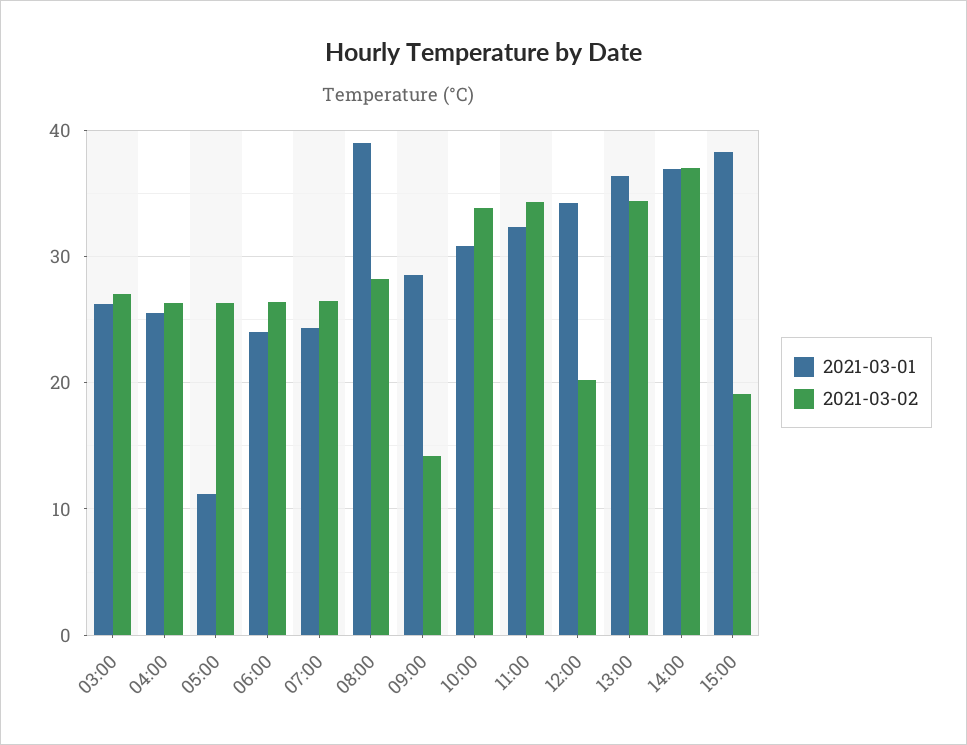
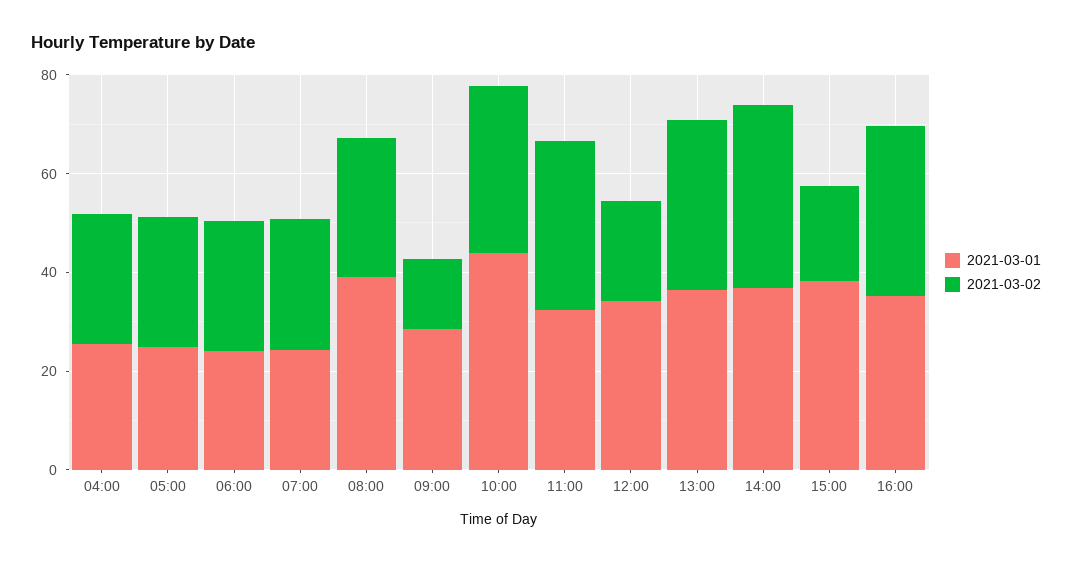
2021-03-01, 03:00: 26 -> none
2021-03-02, 03:00: 27 -> none
2021-03-01, 05:00: 11 -> 25
2021-03-01, 10:00: 31 -> 45
2021-03-01, 16:00: none -> 35
2021-03-02, 16:00: none -> 35

